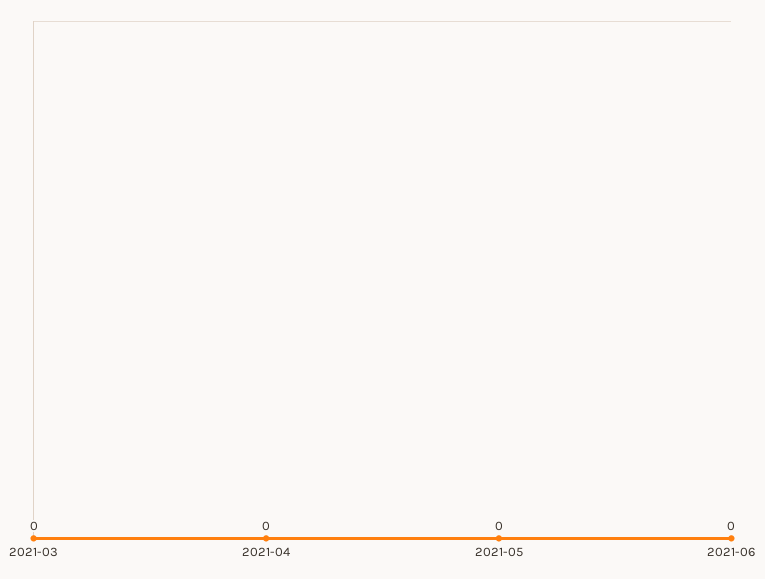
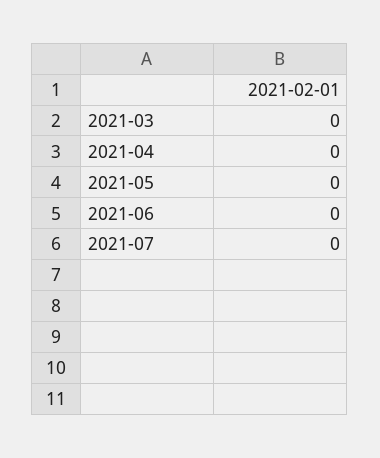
2021-07: none -> 0

